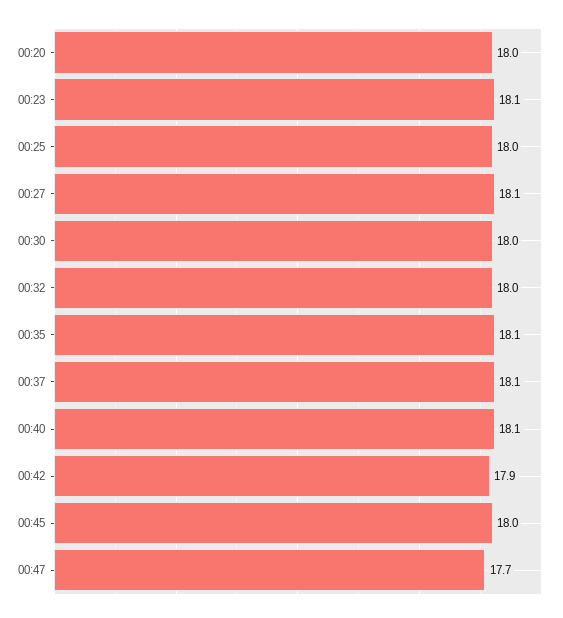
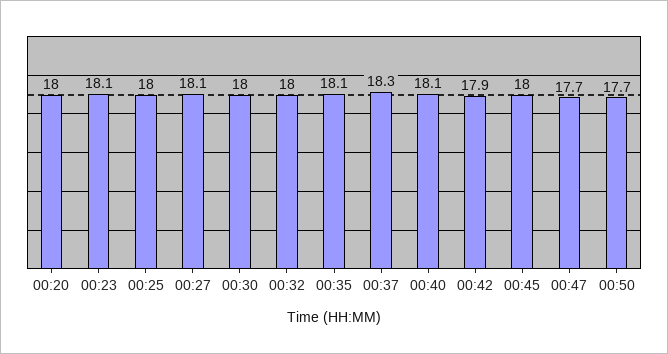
00:37: 18.1 -> 18.3
00:50: none -> 17.7

